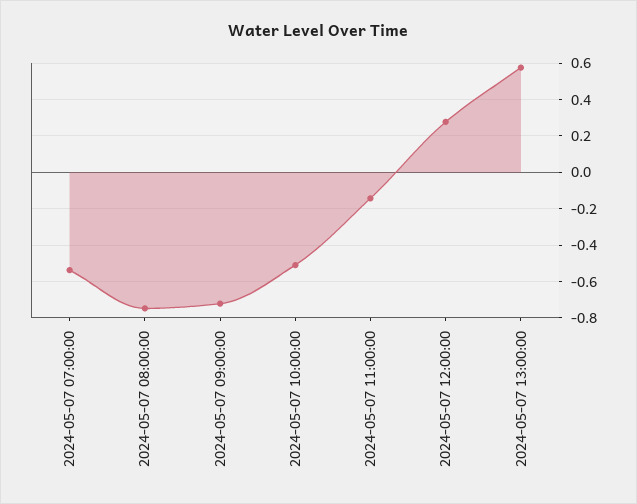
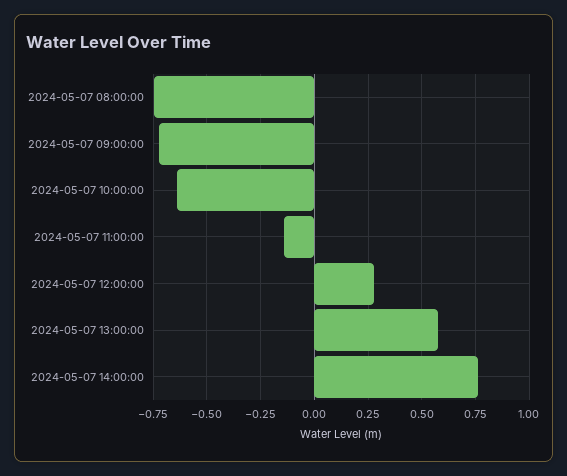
2024-05-07 07:00:00: -0.55 -> none
2024-05-07 10:00:00: -0.5 -> -0.65
2024-05-07 14:00:00: none -> 0.75

